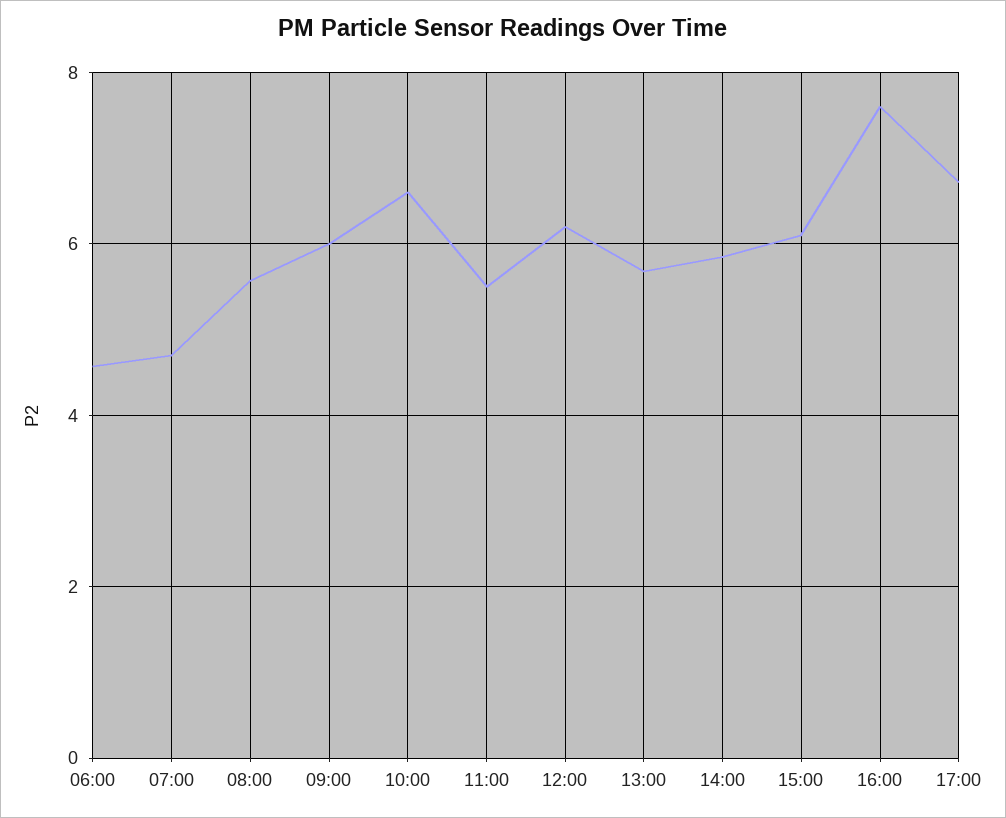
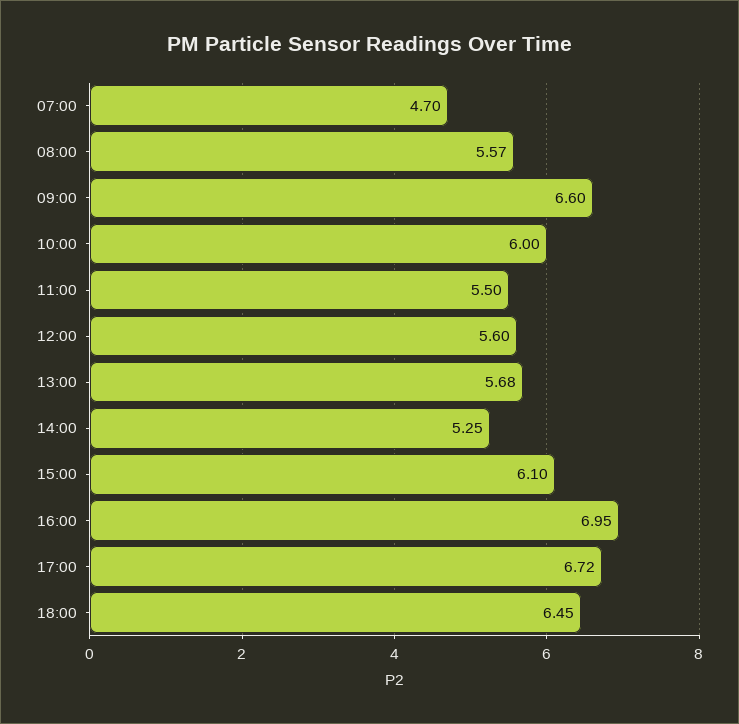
06:00: 4.6 -> none
09:00: 6 -> 6.6
10:00: 6.6 -> 6
12:00: 6.2 -> 5.6
14:00: 5.8 -> 5.25
16:00: 7.6 -> 6.95
18:00: none -> 6.45

